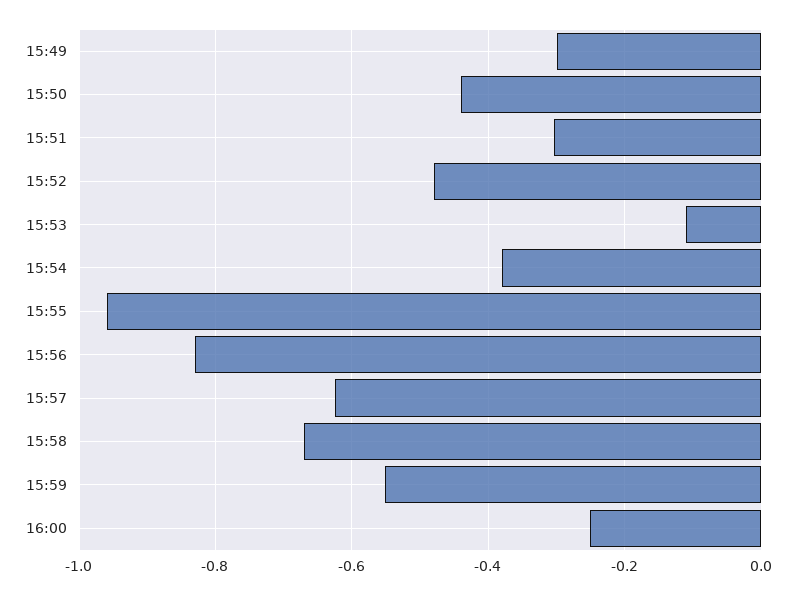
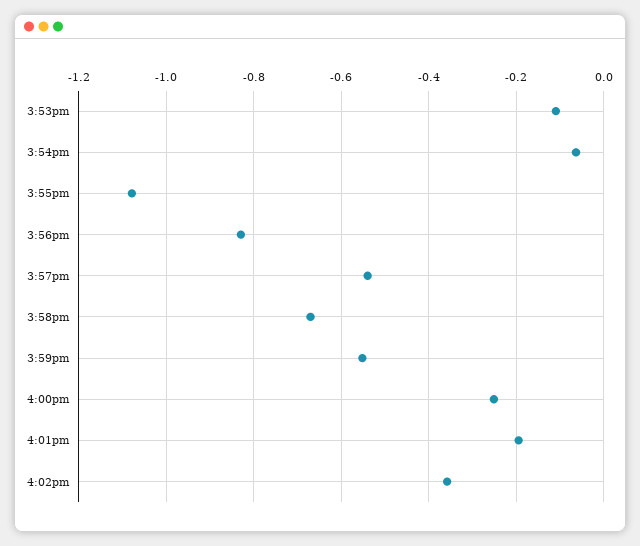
15:49: -0.3 -> none
15:50: -0.44 -> none
15:51: -0.3 -> none
15:52: -0.48 -> none
15:54: -0.38 -> -0.06
15:55: -0.96 -> -1.08
15:57: -0.62 -> -0.54
4:01pm: none -> -0.2
4:02pm: none -> -0.36

